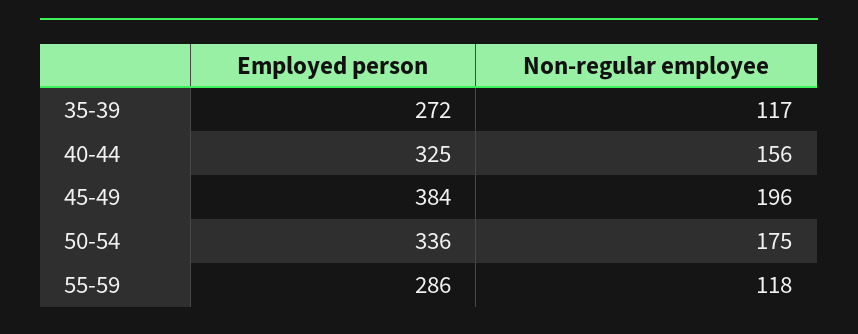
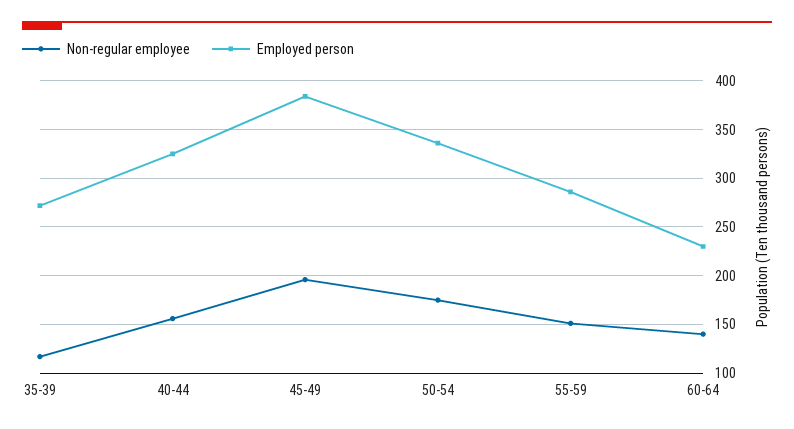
Non-regular employee, 55-59: 118 -> 150
Non-regular employee, 60-64: none -> 140
Employed person, 60-64: none -> 230

